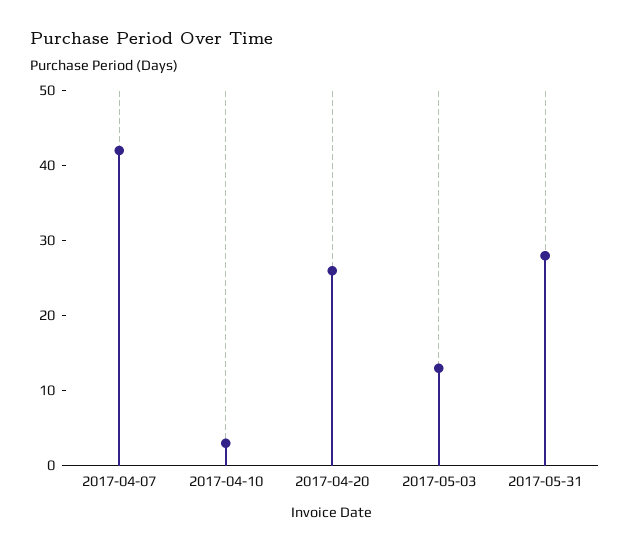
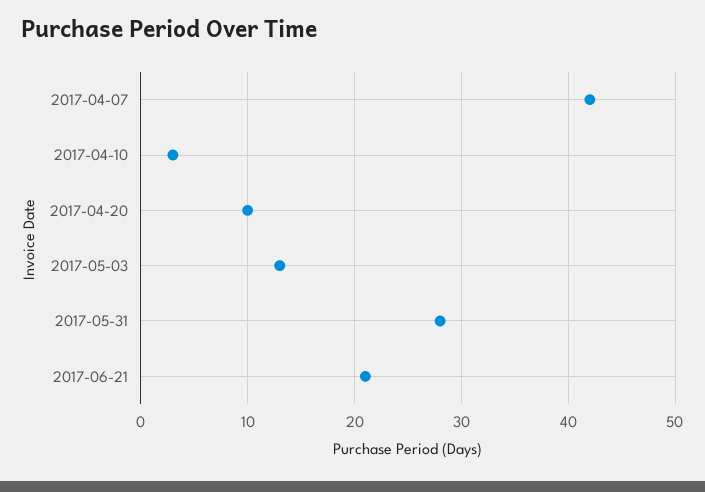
2017-04-20: 25 -> 10
2017-06-21: none -> 21

